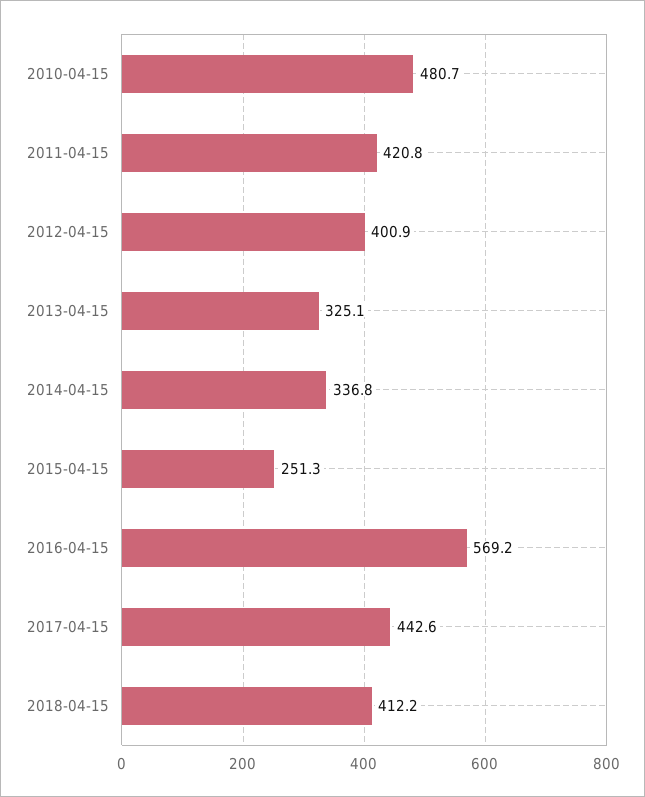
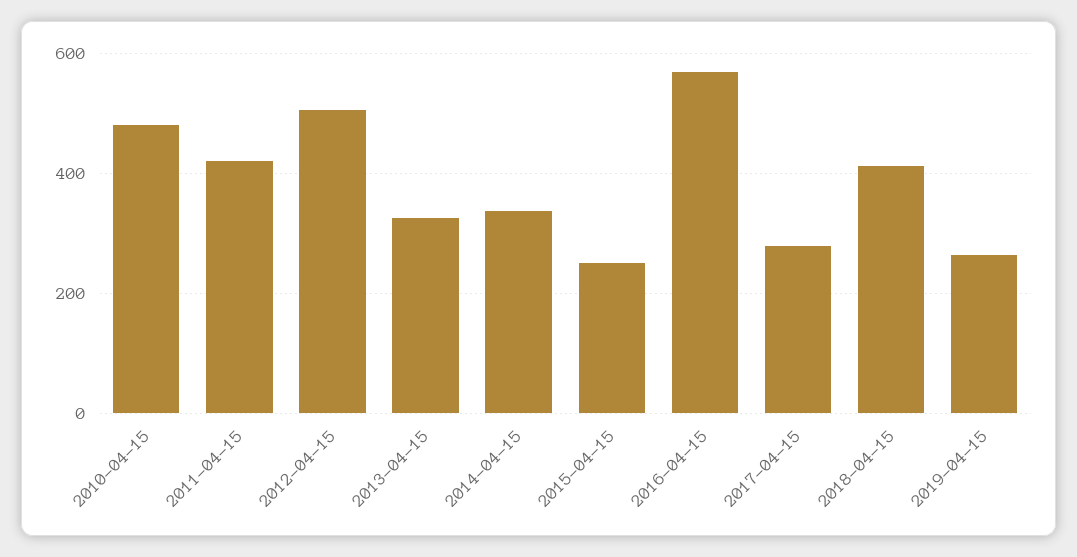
2012-04-15: 400.9 -> 500
2017-04-15: 442.6 -> 280
2019-04-15: none -> 260

